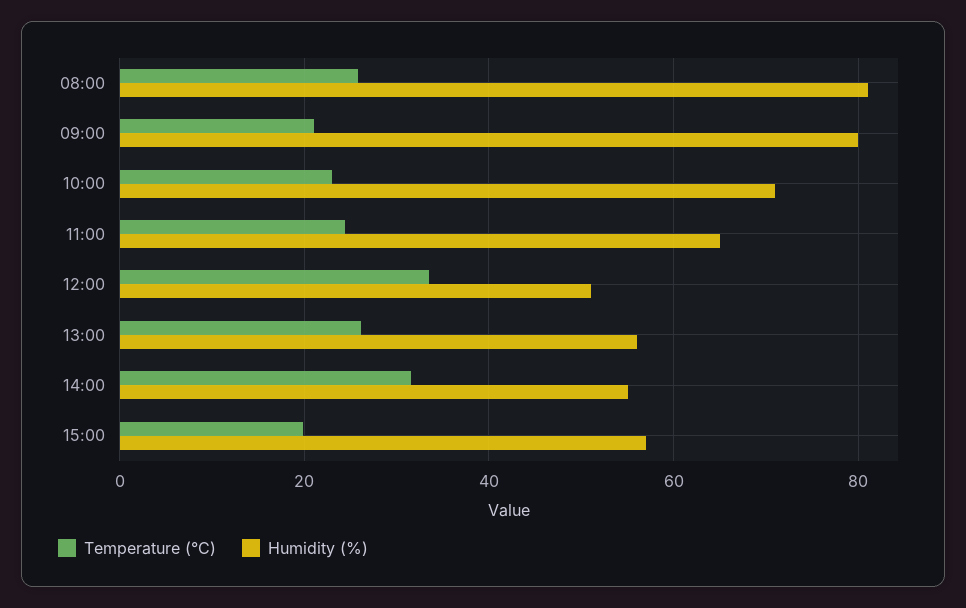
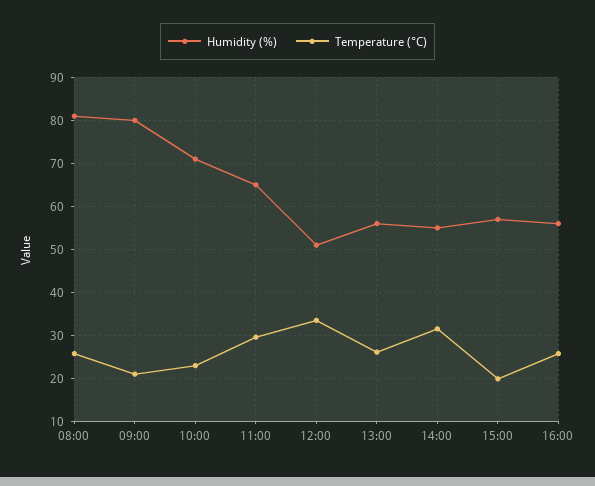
Temperature (°C), 11:00: 24 -> 30
Humidity (%), 16:00: none -> 56
Temperature (°C), 16:00: none -> 26

